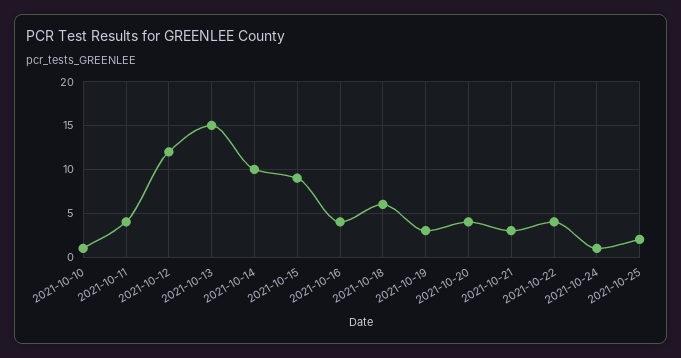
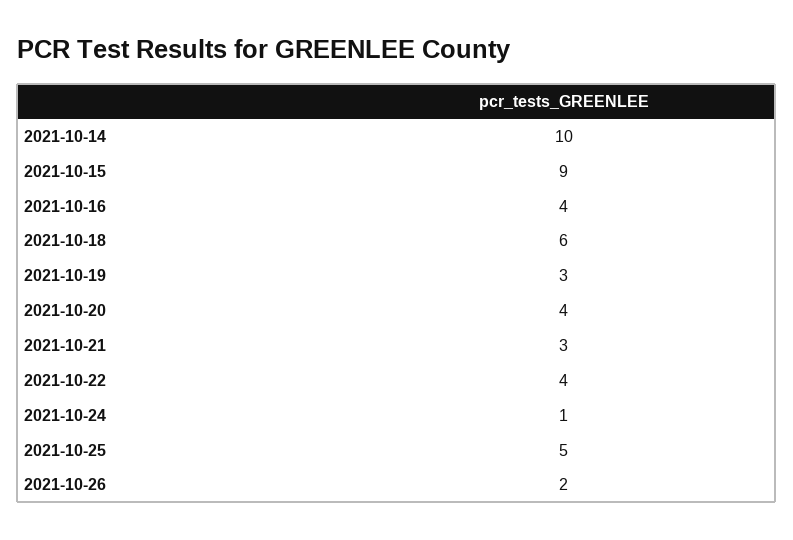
2021-10-10: 1 -> none
2021-10-11: 4 -> none
2021-10-12: 12 -> none
2021-10-13: 15 -> none
2021-10-25: 2 -> 5
2021-10-26: none -> 2

